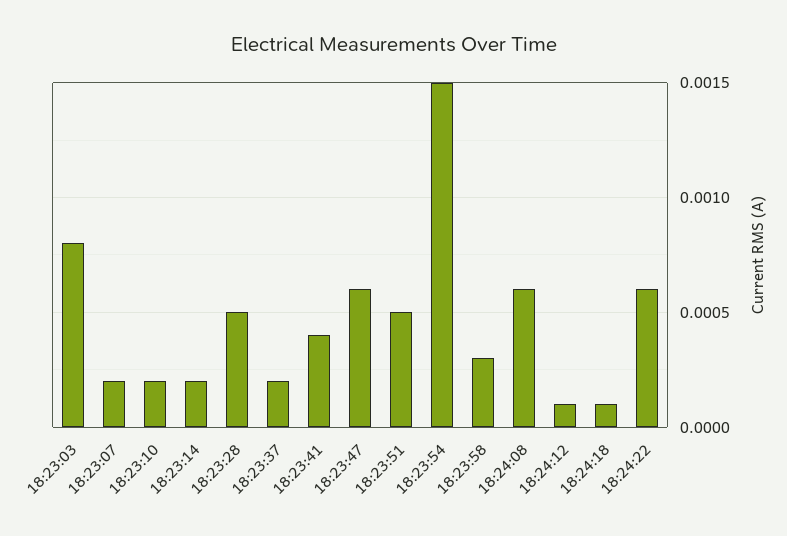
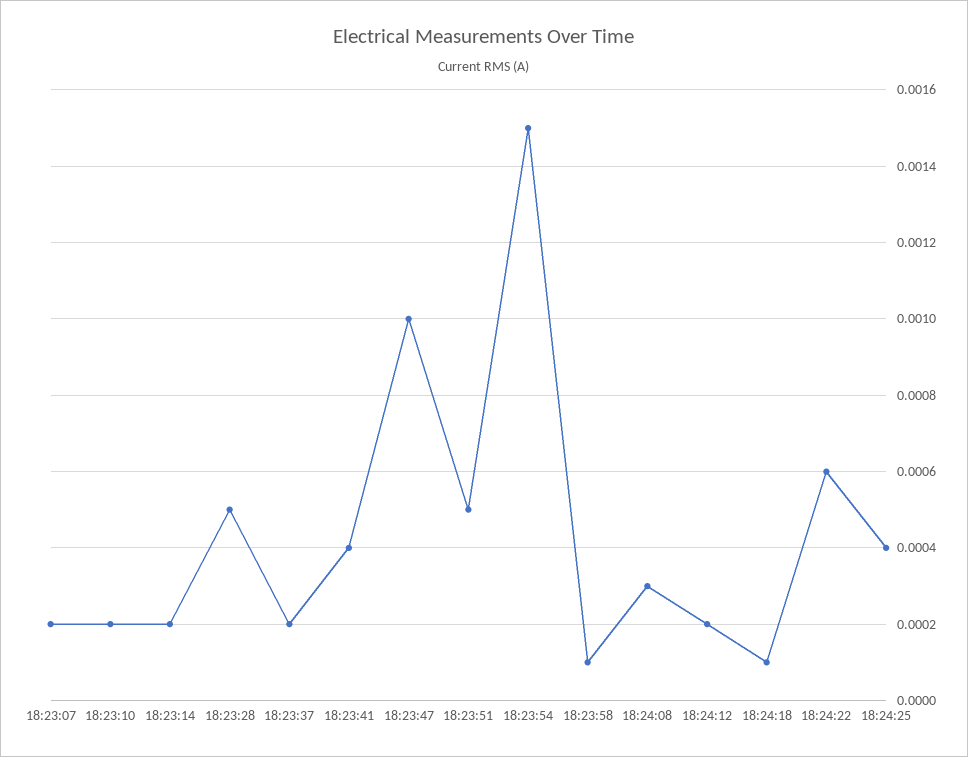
18:23:03: 0.0008 -> none
18:23:47: 0.0006 -> 0.001
18:23:58: 0.0003 -> 0.0001
18:24:08: 0.0006 -> 0.0003
18:24:12: 0.0001 -> 0.0002
18:24:25: none -> 0.0004

